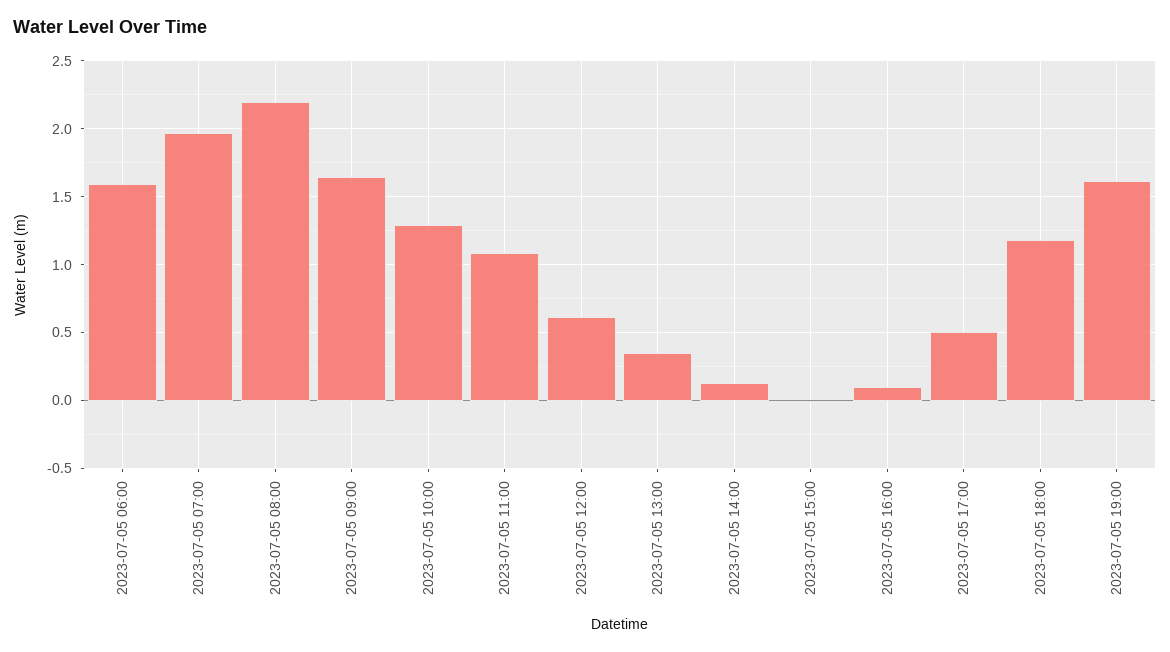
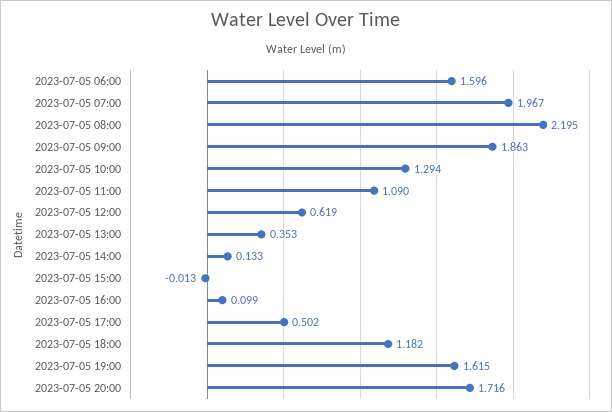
2023-07-05 09:00: 1.65 -> 1.863
2023-07-05 20:00: none -> 1.716

